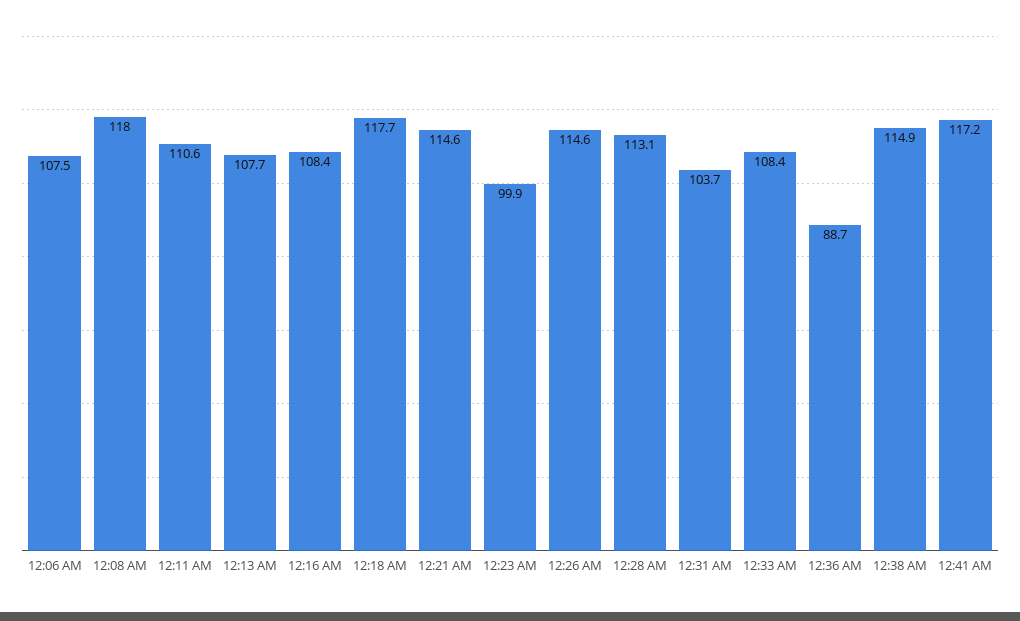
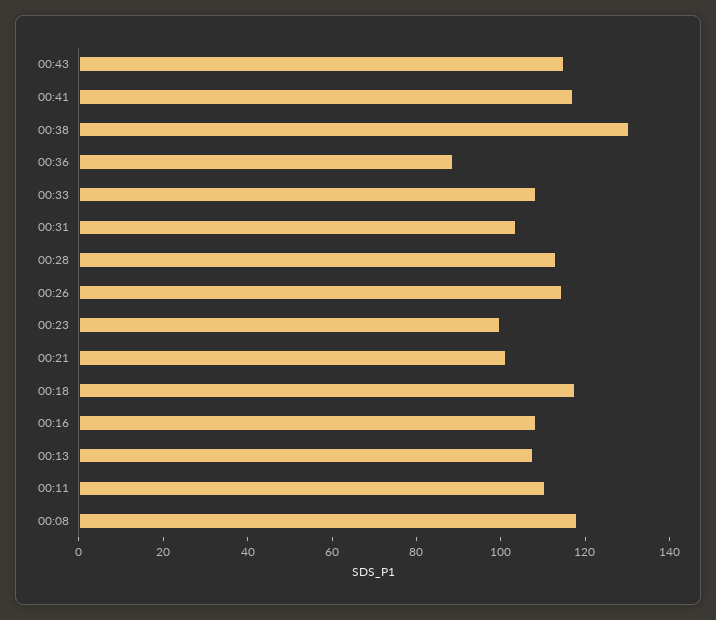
12:06 AM: 107.5 -> none
12:21 AM: 114.6 -> 100
12:38 AM: 114.9 -> 130
00:43: none -> 115

